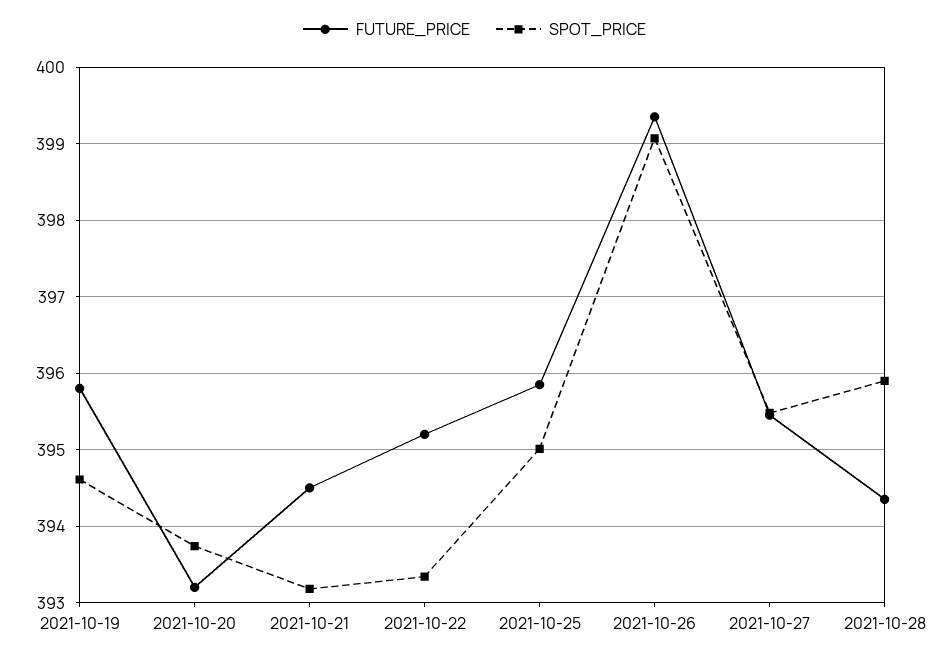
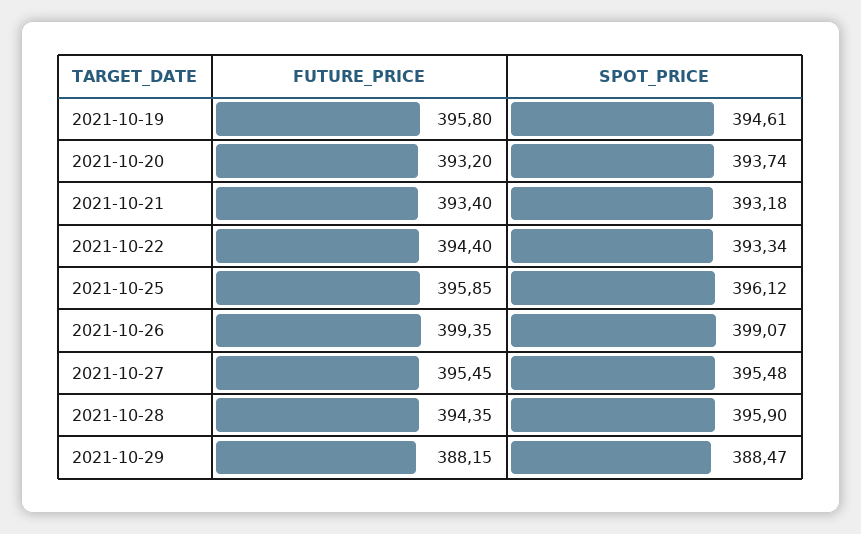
FUTURE_PRICE, 2021-10-21: 394.5 -> 393.4
FUTURE_PRICE, 2021-10-22: 395.2 -> 394.4
SPOT_PRICE, 2021-10-25: 395 -> 396.12
FUTURE_PRICE, 2021-10-29: none -> 388.15
SPOT_PRICE, 2021-10-29: none -> 388.47

